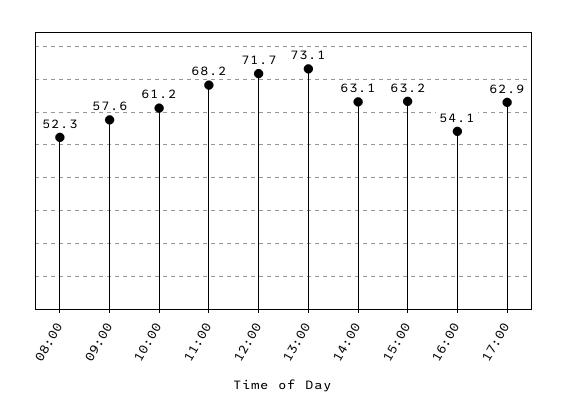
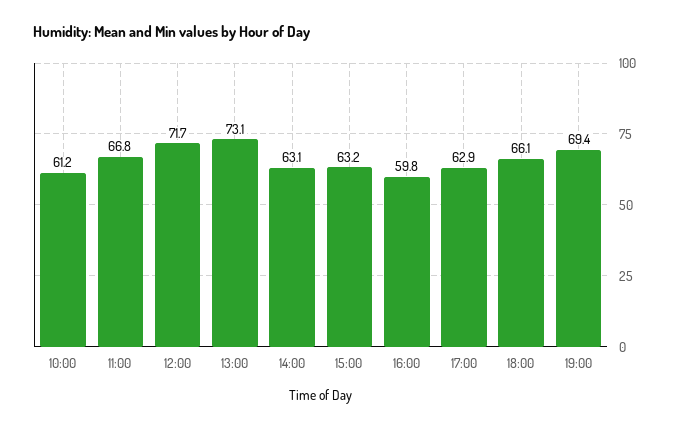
08:00: 52.3 -> none
09:00: 57.6 -> none
11:00: 68.2 -> 66.8
16:00: 54.1 -> 59.8
18:00: none -> 66.1
19:00: none -> 69.4

